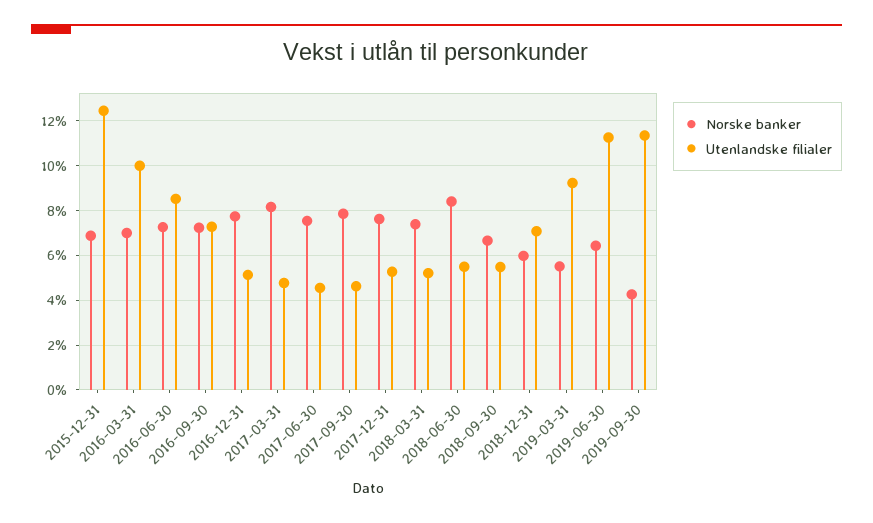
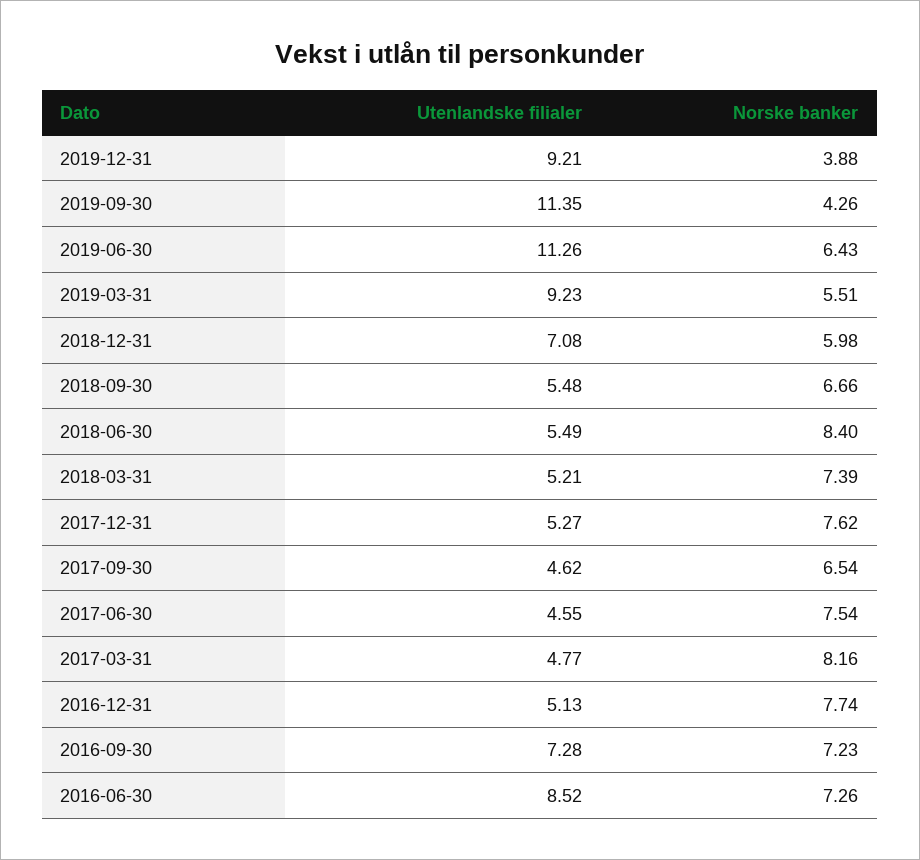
Norske banker, 2015-12-31: 7 -> none
Utenlandske filialer, 2015-12-31: 12.5 -> none
Norske banker, 2016-03-31: 7 -> none
Utenlandske filialer, 2016-03-31: 10 -> none
Norske banker, 2017-09-30: 8 -> 6.54
Utenlandske filialer, 2019-12-31: none -> 9.21
Norske banker, 2019-12-31: none -> 3.88

